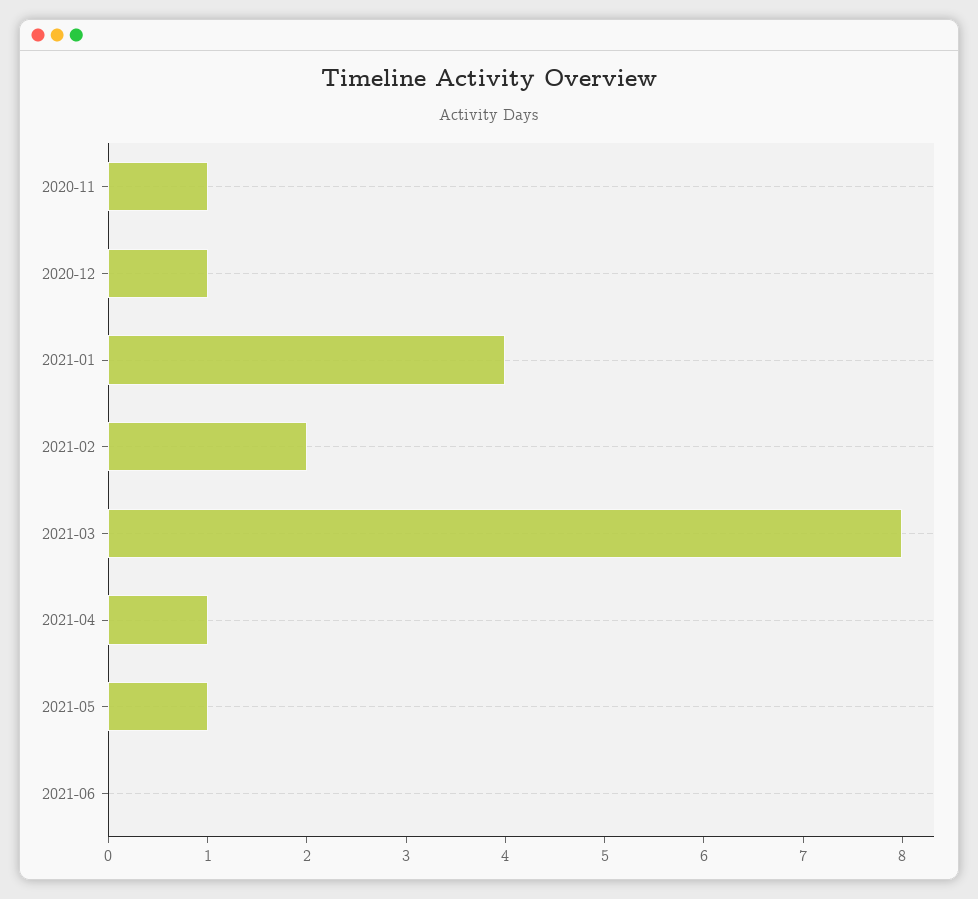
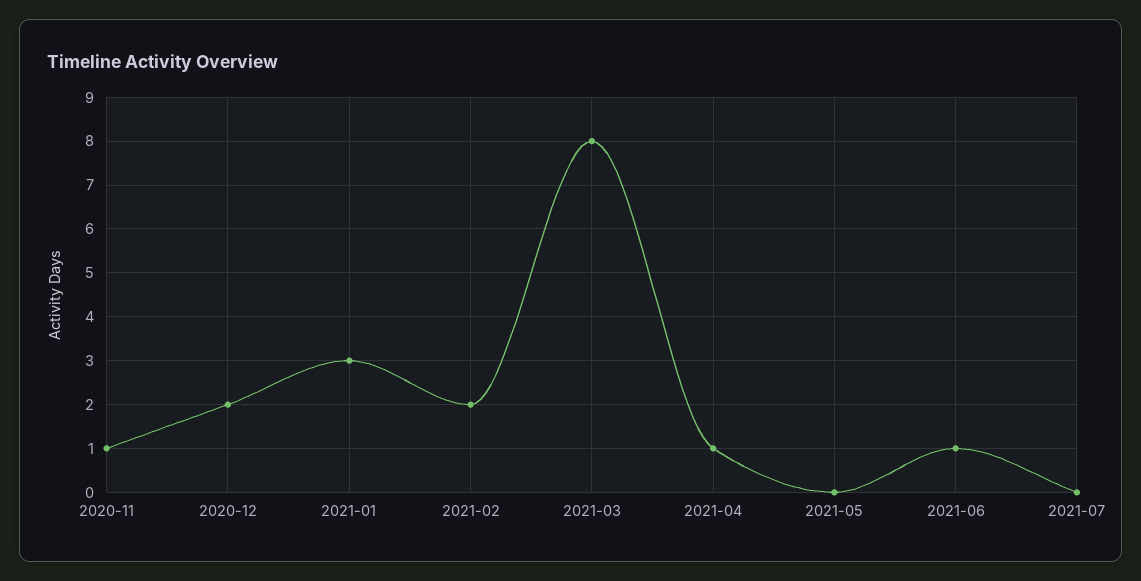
2020-12: 1 -> 2
2021-01: 4 -> 3
2021-05: 1 -> 0
2021-06: 0 -> 1
2021-07: none -> 0

